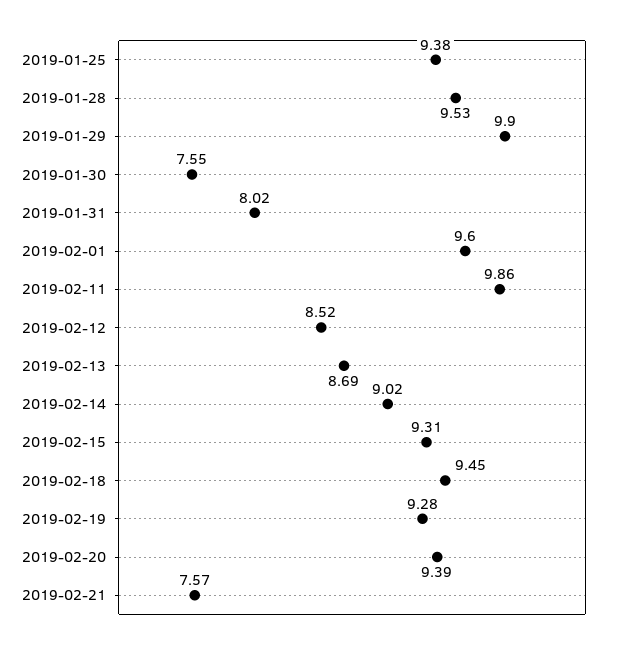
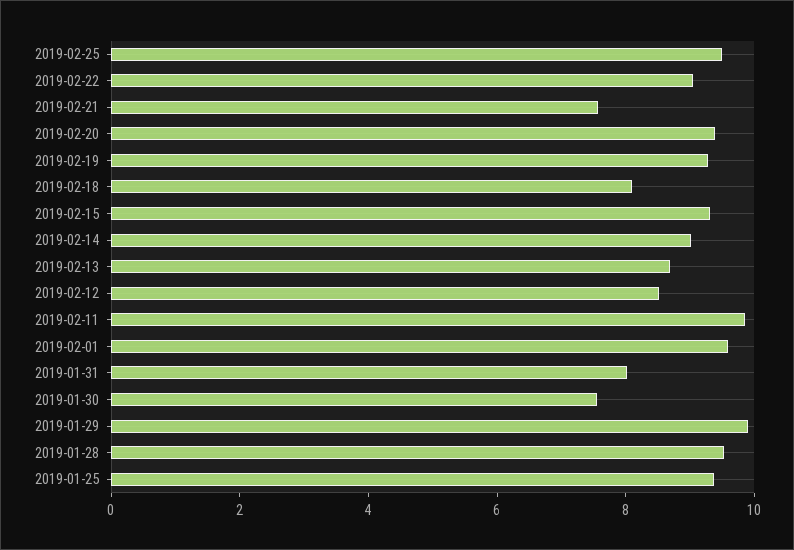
2019-02-18: 9.45 -> 8
2019-02-25: none -> 9.5
2019-02-22: none -> 9

